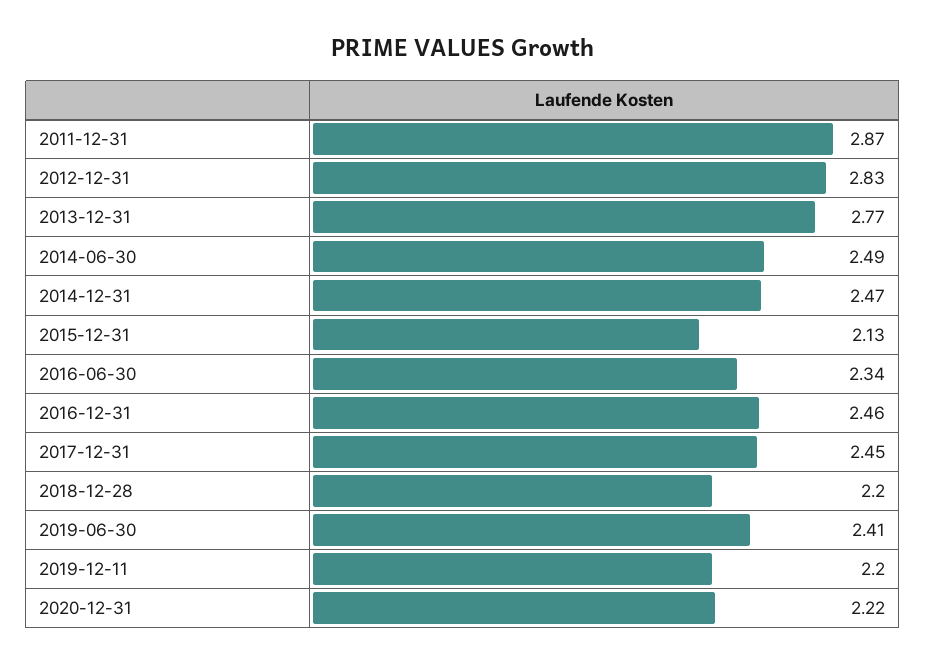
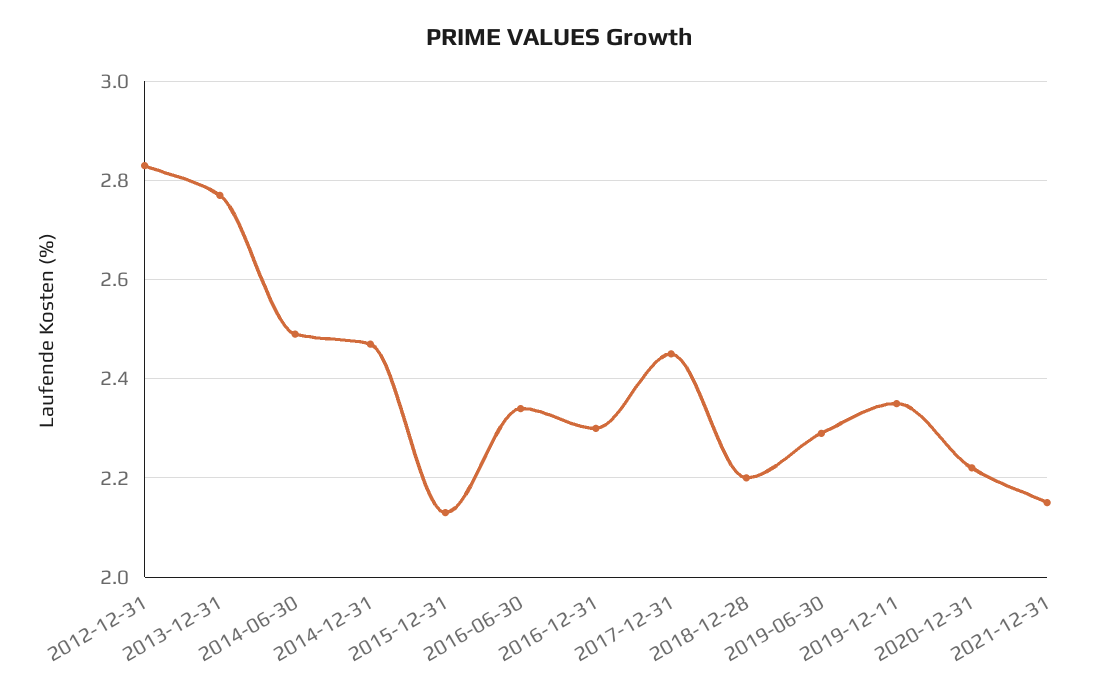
2011-12-31: 2.87 -> none
2016-12-31: 2.46 -> 2.3
2019-06-30: 2.41 -> 2.3
2019-12-11: 2.2 -> 2.35
2021-12-31: none -> 2.15

